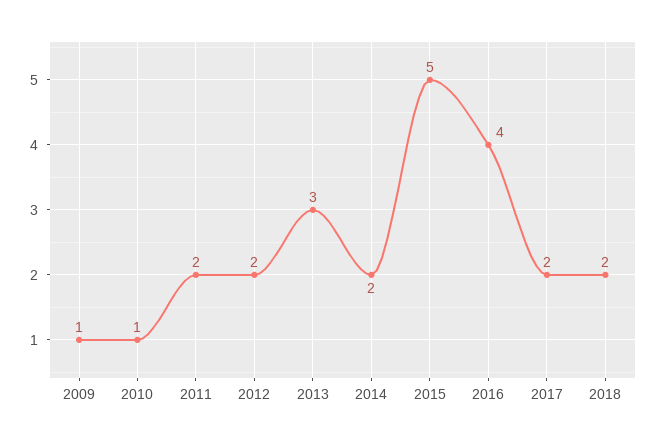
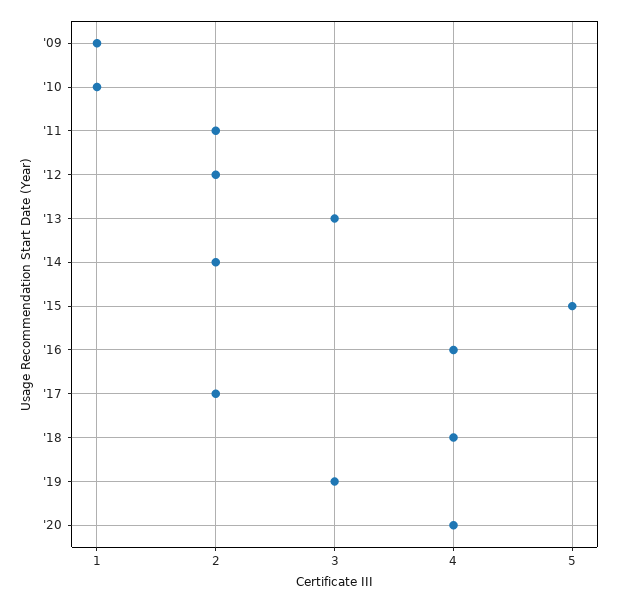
2018: 2 -> 4
'19: none -> 3
'20: none -> 4

